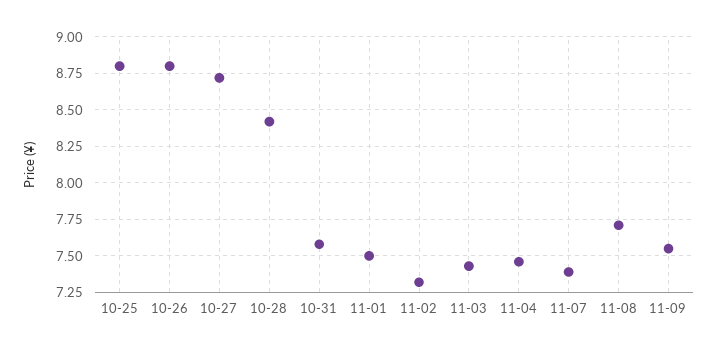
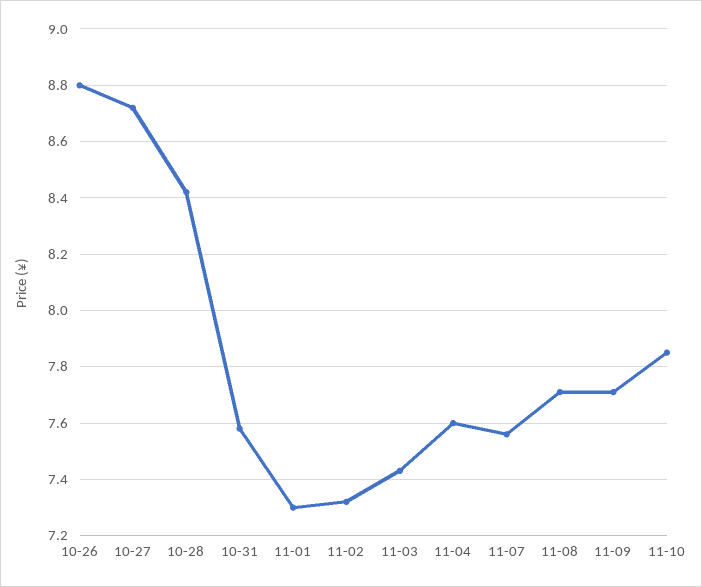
10-25: 8.8 -> none
11-01: 7.5 -> 7.3
11-04: 7.45 -> 7.6
11-07: 7.4 -> 7.55
11-09: 7.55 -> 7.7
11-10: none -> 7.85

